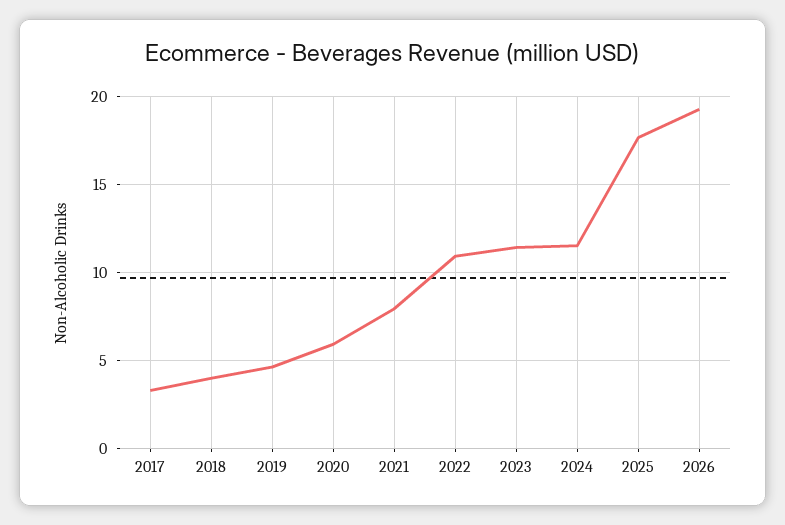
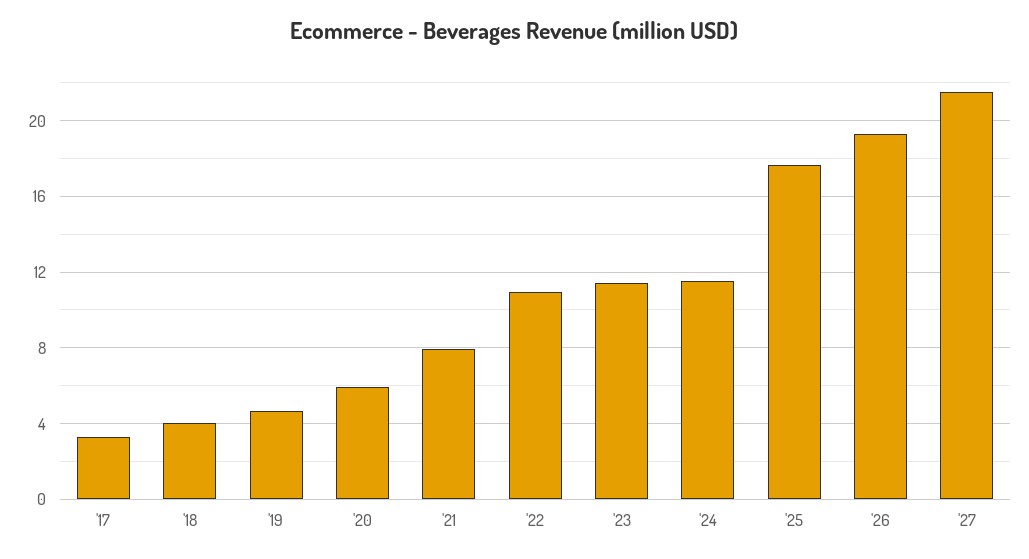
'27: none -> 21.5

